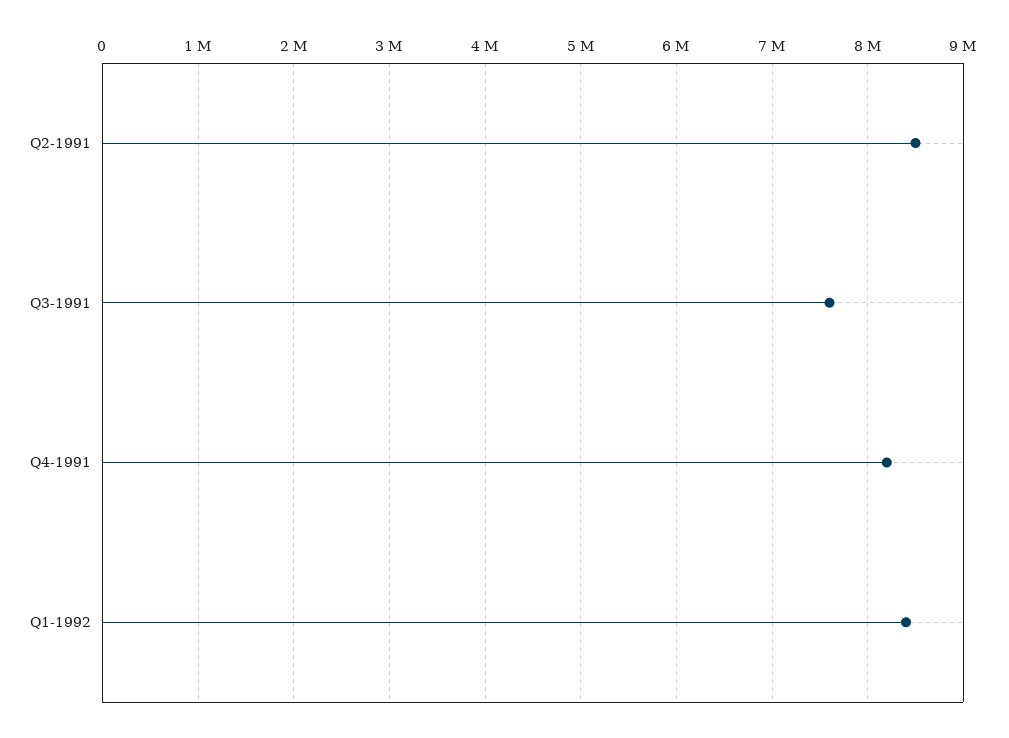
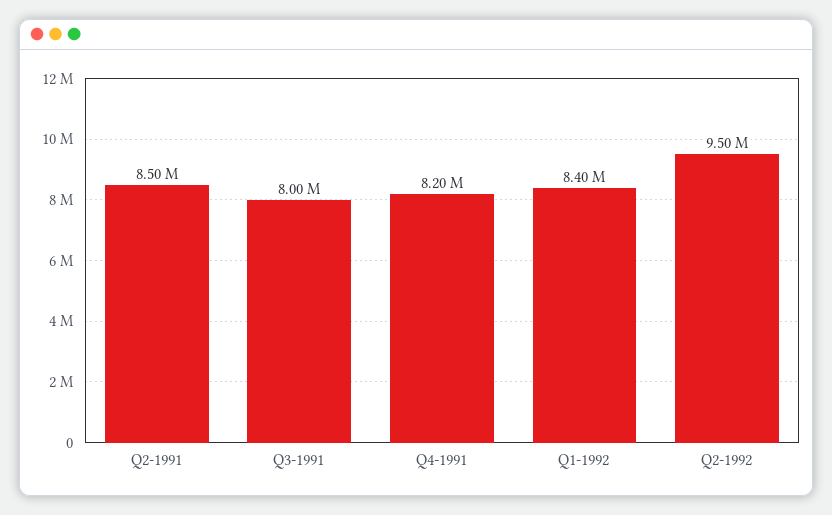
Q3-1991: 7600000 -> 8000000
Q2-1992: none -> 9500000

